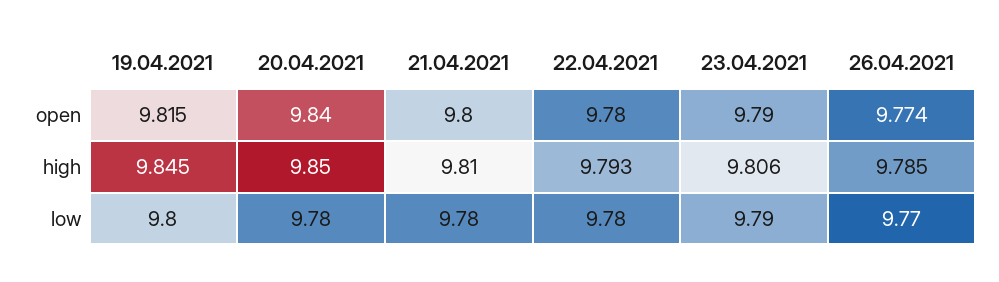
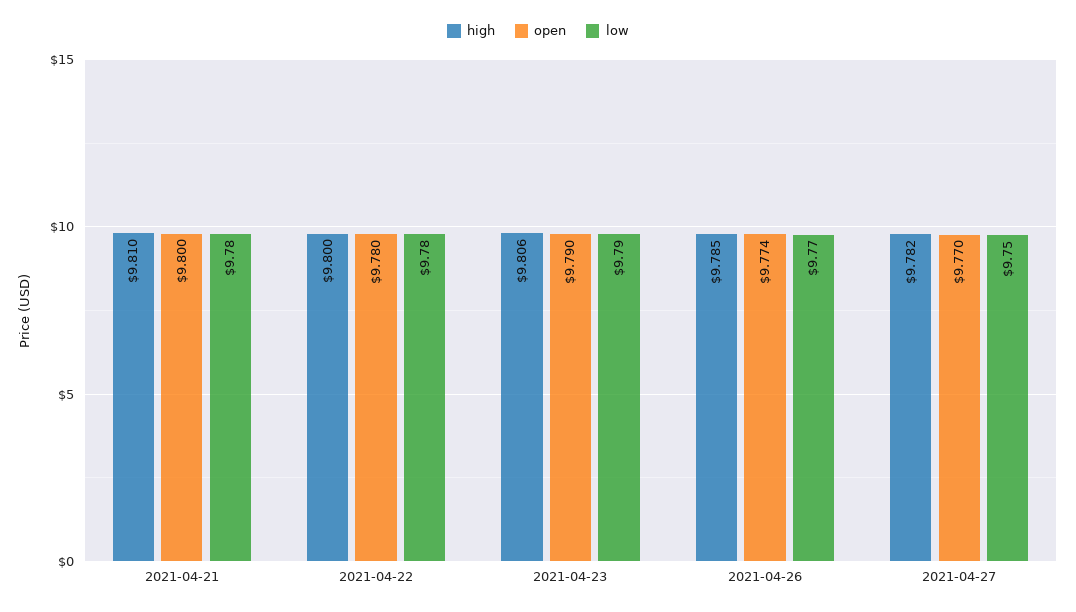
open, 19.04.2021: 9.815 -> none
open, 20.04.2021: 9.84 -> none
high, 19.04.2021: 9.845 -> none
high, 20.04.2021: 9.85 -> none
high, 22.04.2021: 9.793 -> 9.8
low, 19.04.2021: 9.8 -> none
low, 20.04.2021: 9.78 -> none
high, 2021-04-27: none -> 9.782
open, 2021-04-27: none -> 9.77
low, 2021-04-27: none -> 9.75

